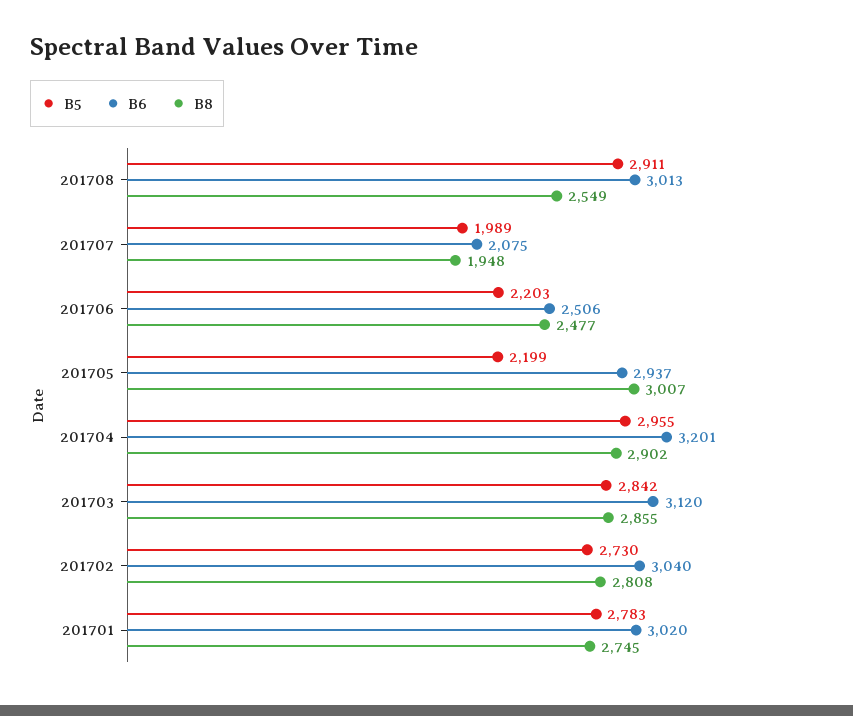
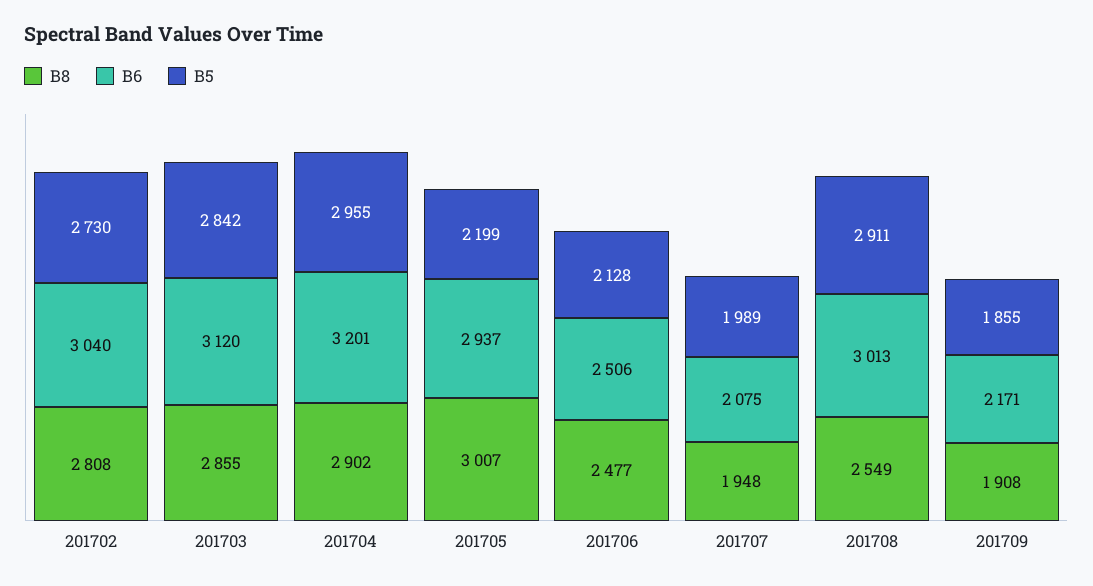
B5, 201706: 2203 -> 2128
B5, 201701: 2783 -> none
B6, 201701: 3020 -> none
B8, 201701: 2745 -> none
B8, 201709: none -> 1908
B6, 201709: none -> 2171
B5, 201709: none -> 1855

